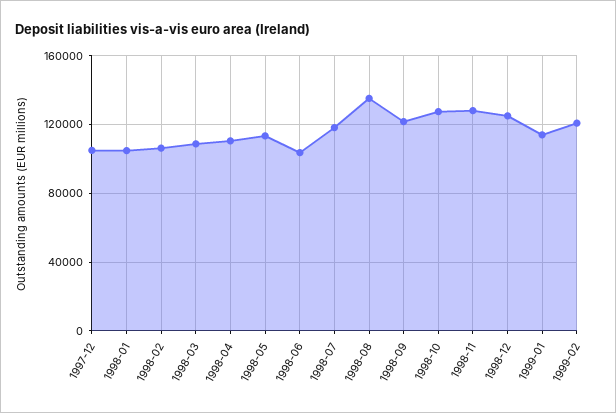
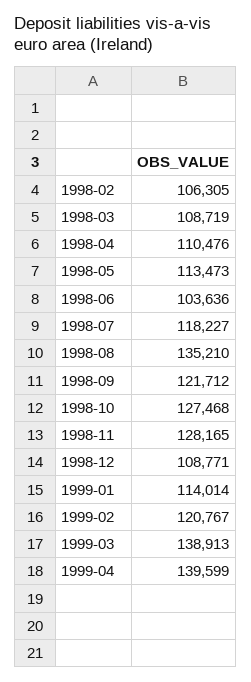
1997-12: 105000 -> none
1998-01: 105000 -> none
1998-12: 125000 -> 108771
1999-03: none -> 138913
1999-04: none -> 139599

